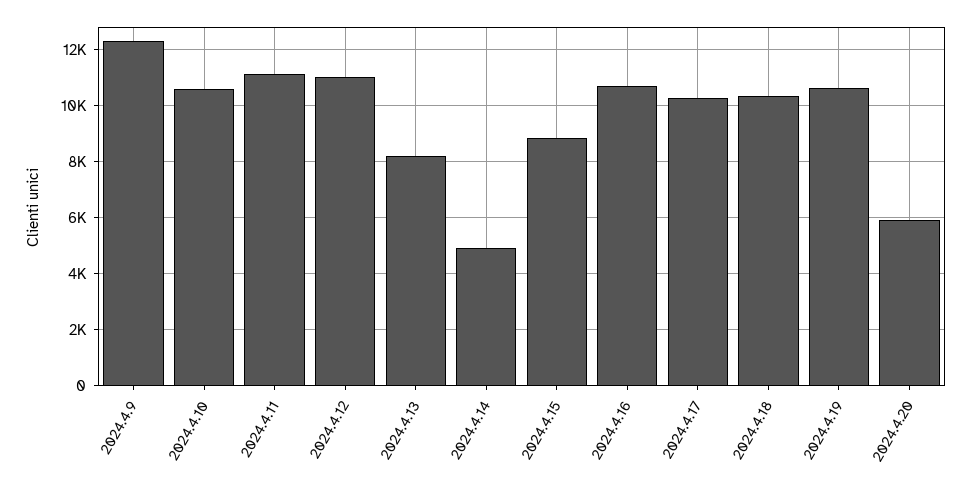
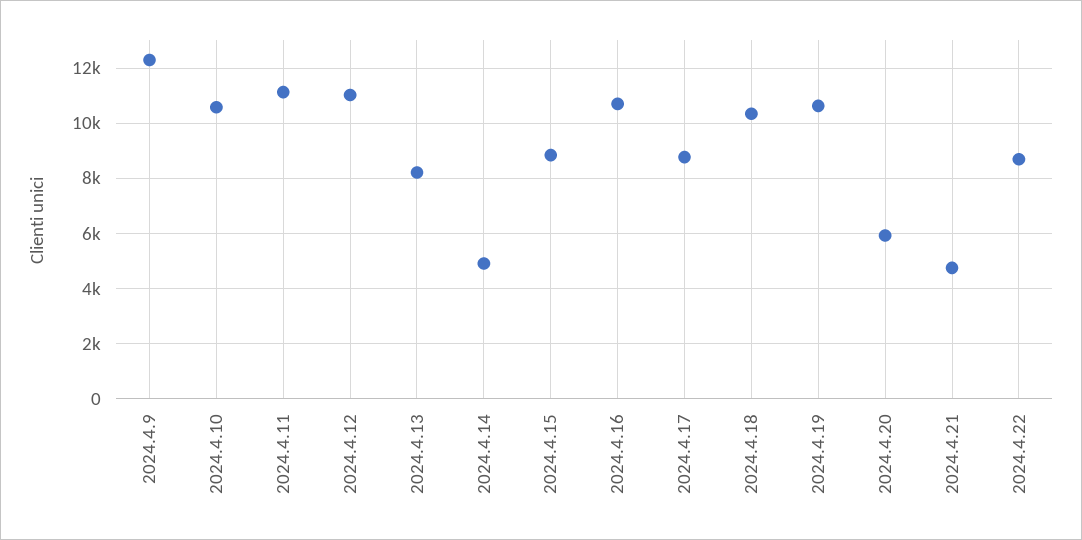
2024.4.17: 10250 -> 8750
2024.4.21: none -> 4750
2024.4.22: none -> 8750

